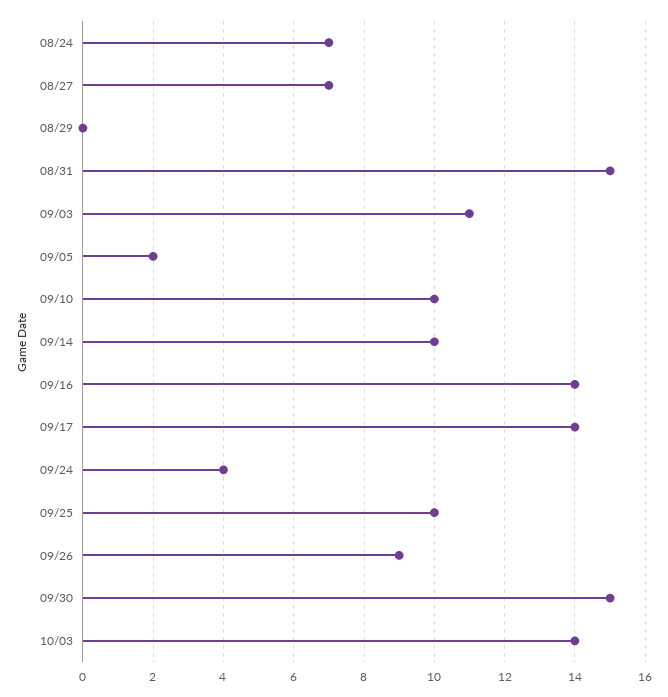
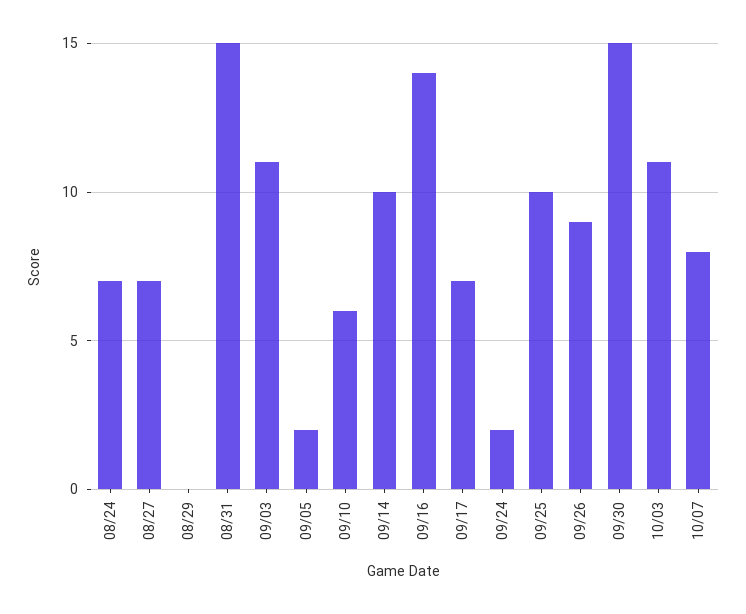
09/10: 10 -> 6
09/17: 14 -> 7
09/24: 4 -> 2
10/03: 14 -> 11
10/07: none -> 8

